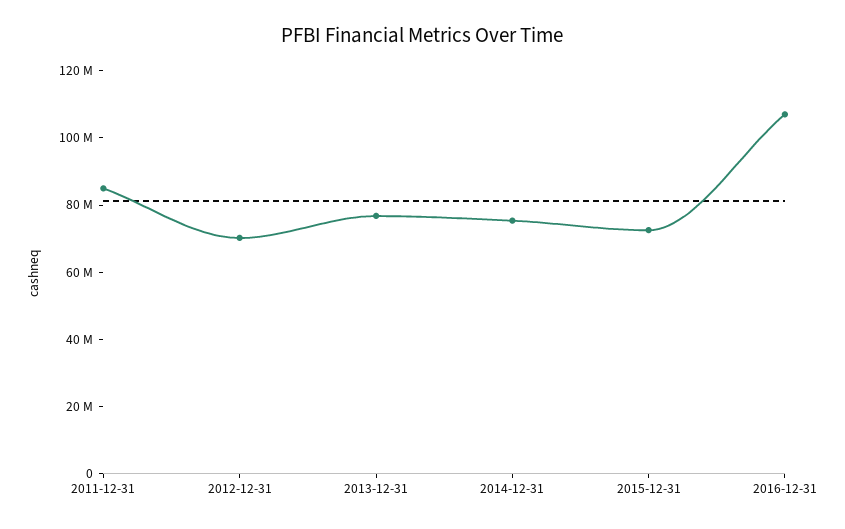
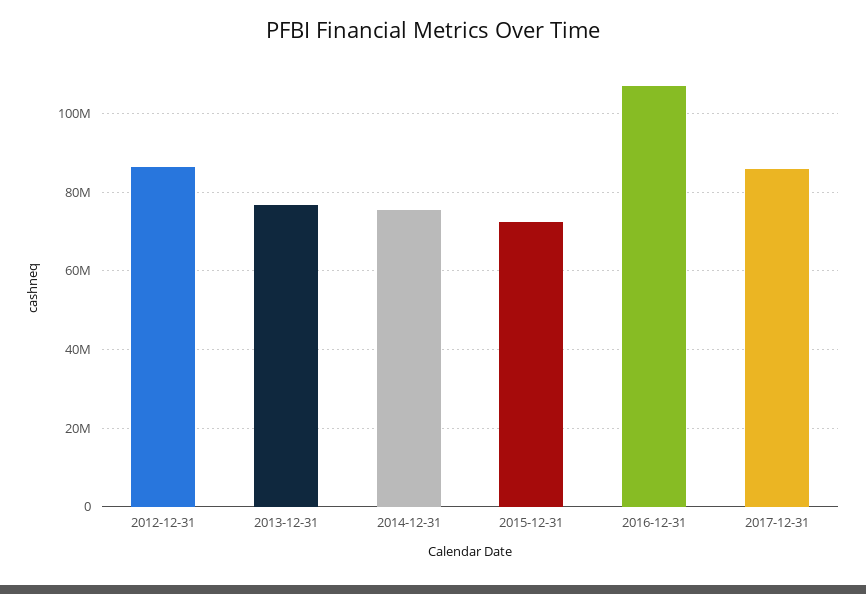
2011-12-31: 85000000 -> none
2012-12-31: 70000000 -> 86000000
2017-12-31: none -> 86000000

